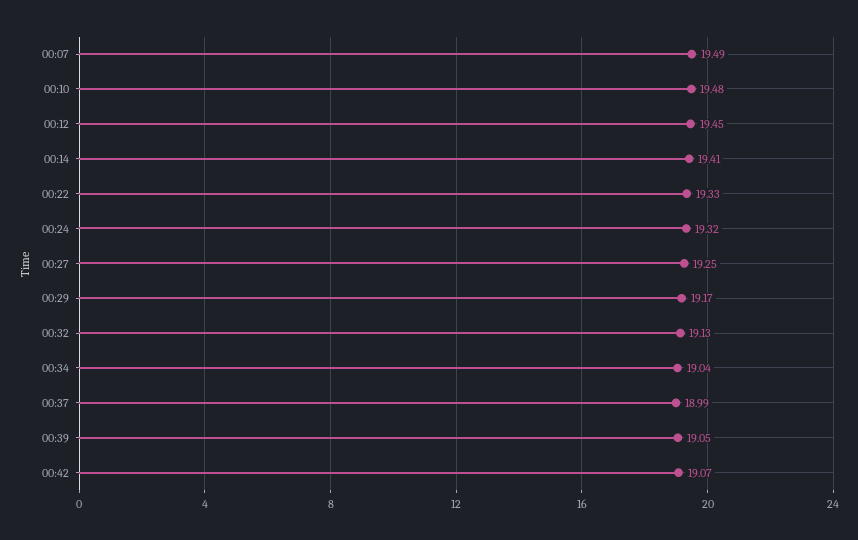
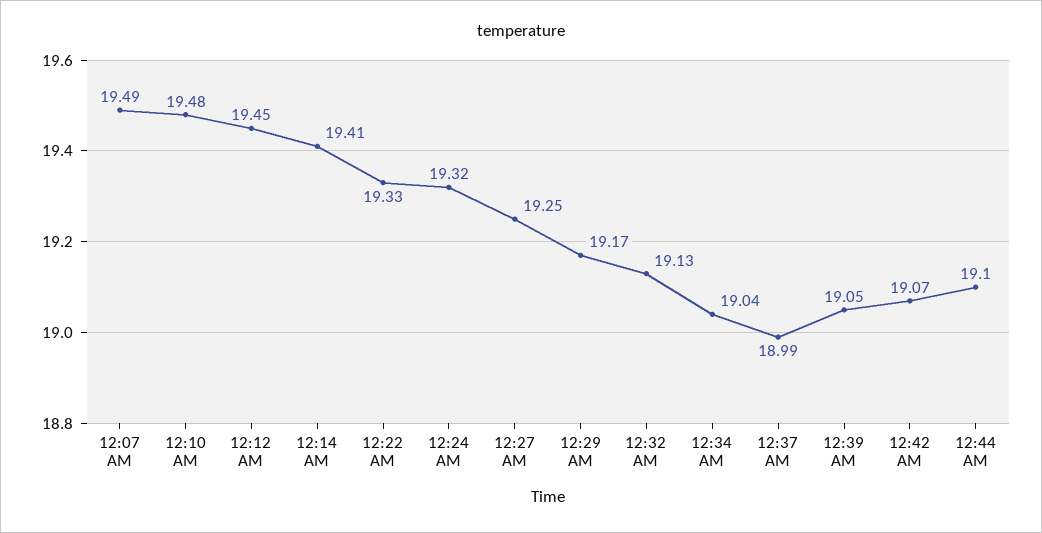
12:44 AM: none -> 19.1

